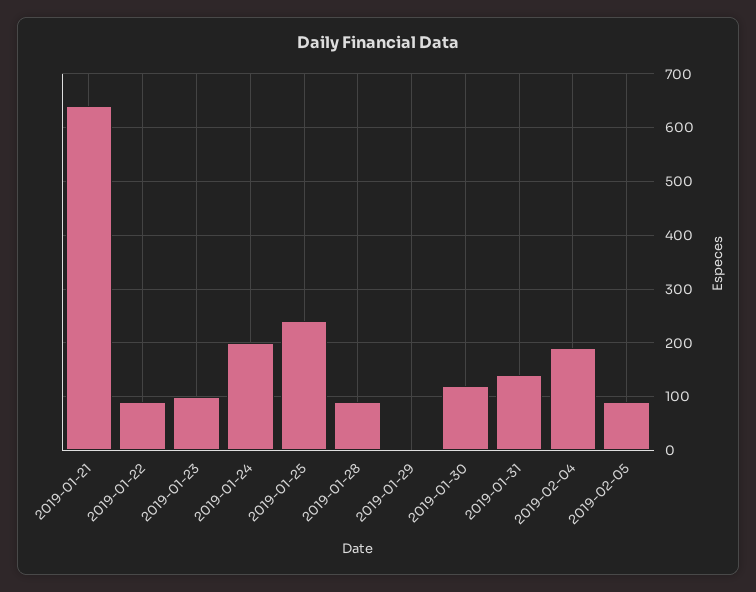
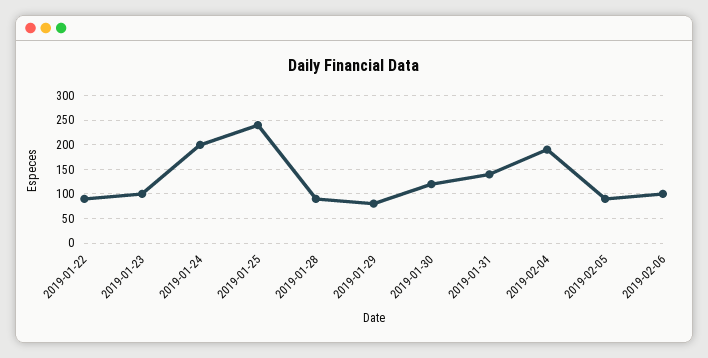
2019-01-21: 640 -> none
2019-01-29: 0 -> 75
2019-02-06: none -> 100

